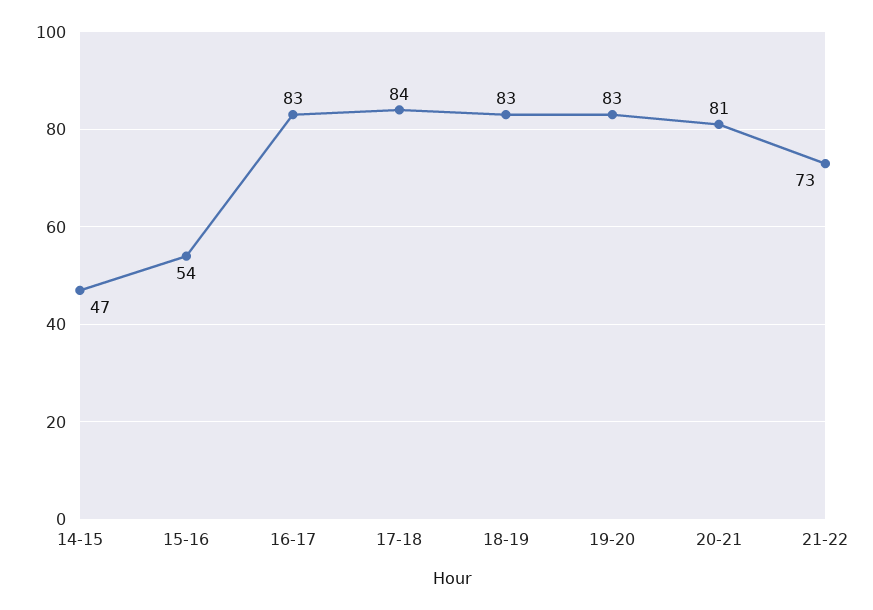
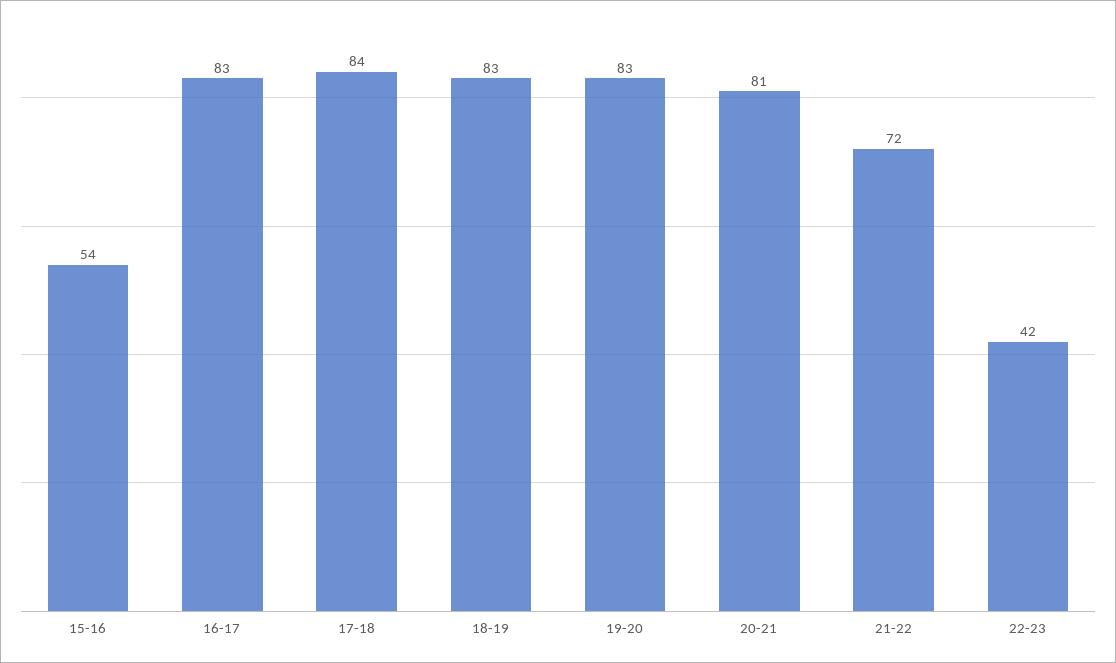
14-15: 47 -> none
21-22: 73 -> 72
22-23: none -> 42

